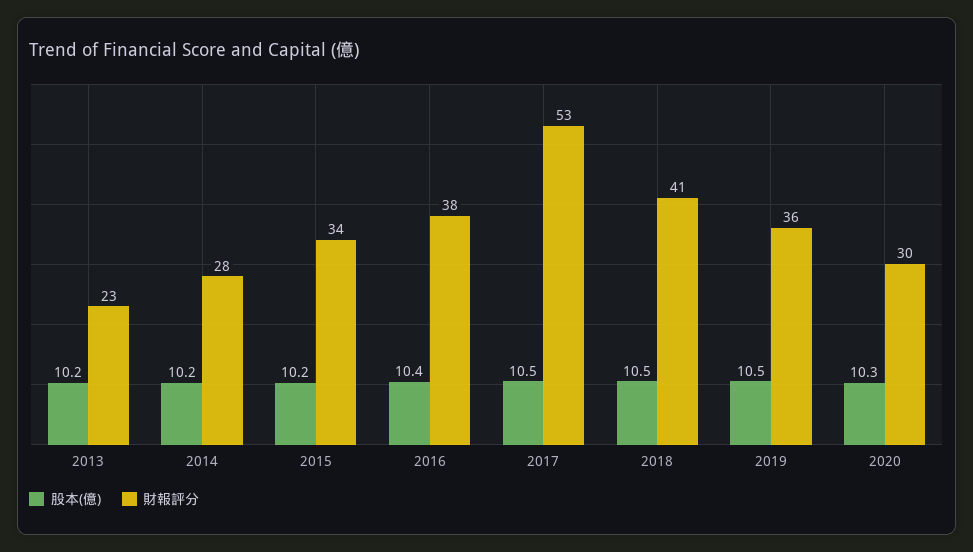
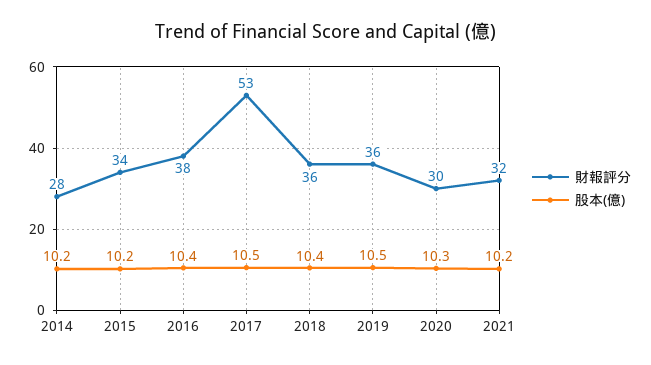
股本(億), 2013: 10.2 -> none
財報評分, 2013: 23 -> none
股本(億), 2018: 10.5 -> 10.4
財報評分, 2018: 41 -> 36
財報評分, 2021: none -> 32
股本(億), 2021: none -> 10.2

